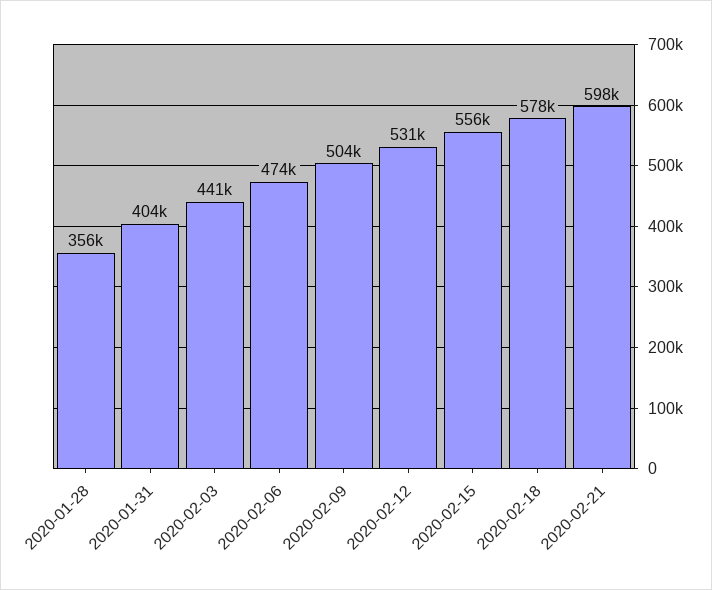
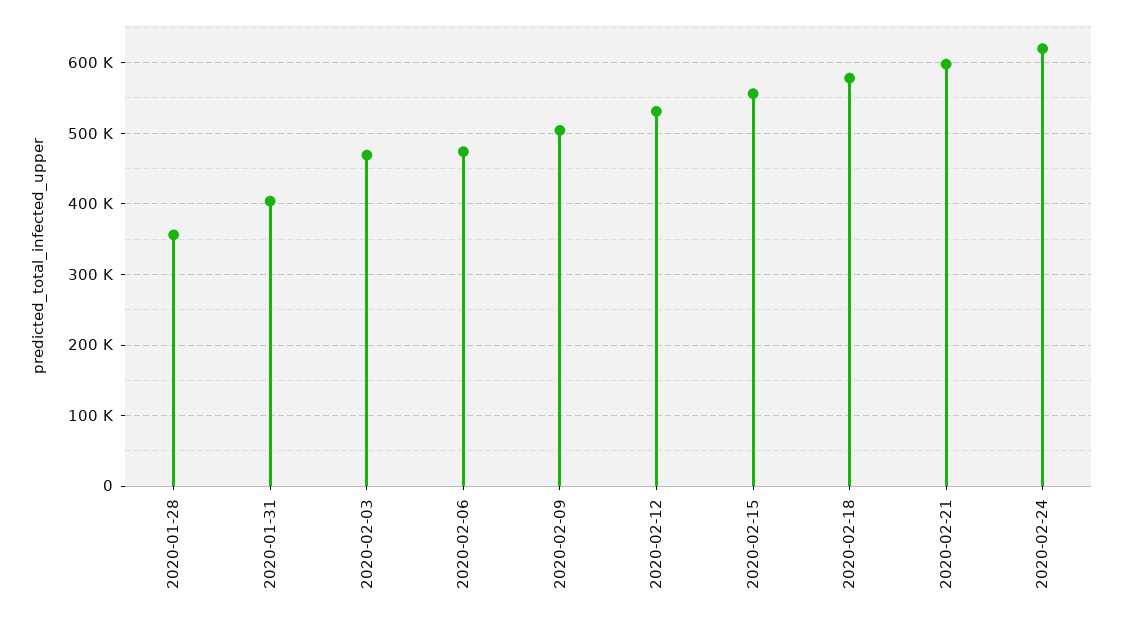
2020-02-03: 441000 -> 470000
2020-02-24: none -> 620000

